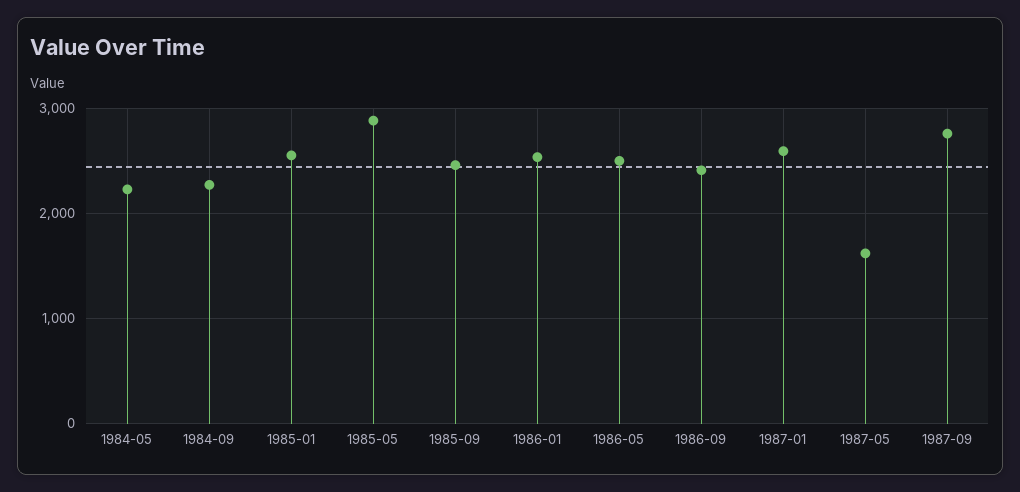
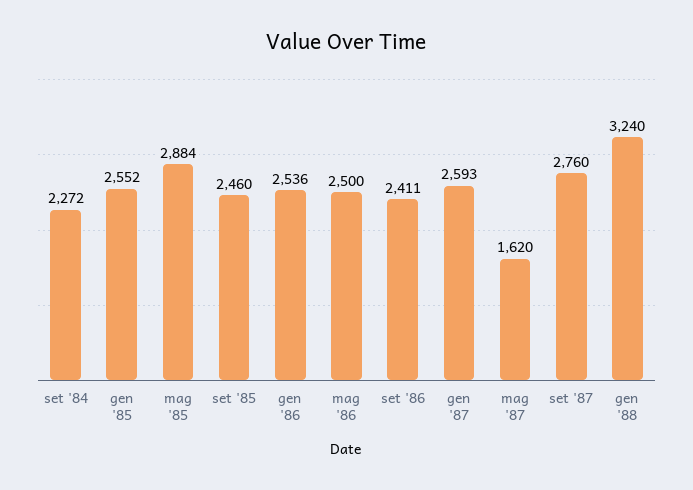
1984-05: 2200 -> none
gen '88: none -> 3240

